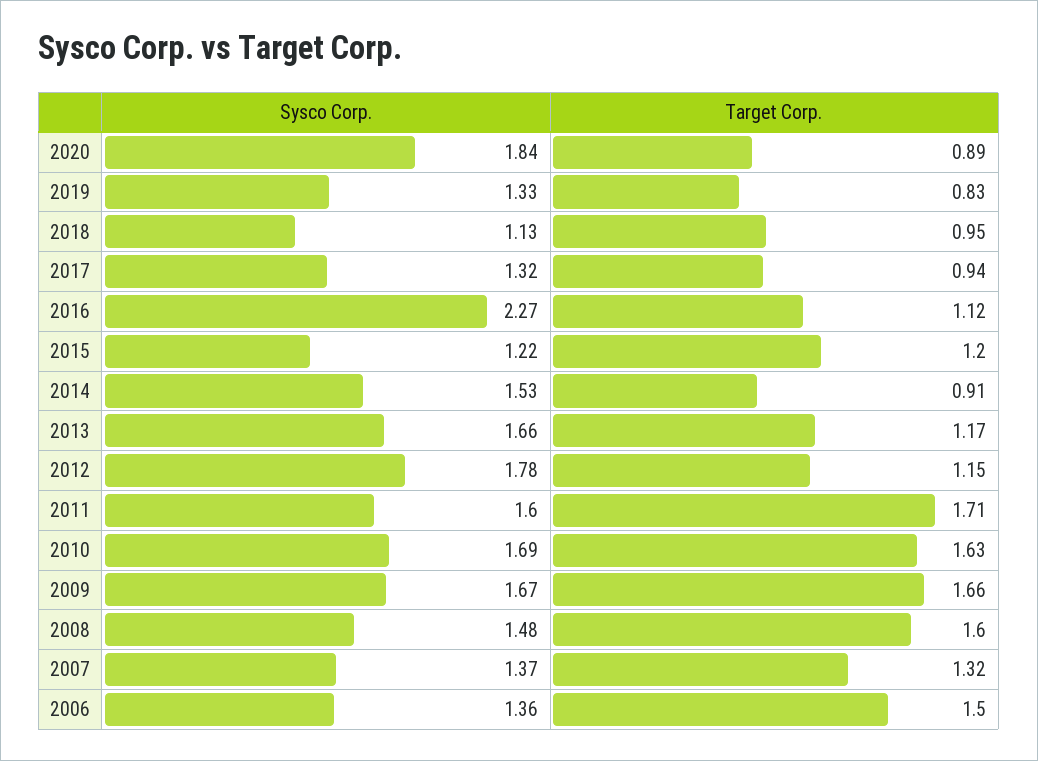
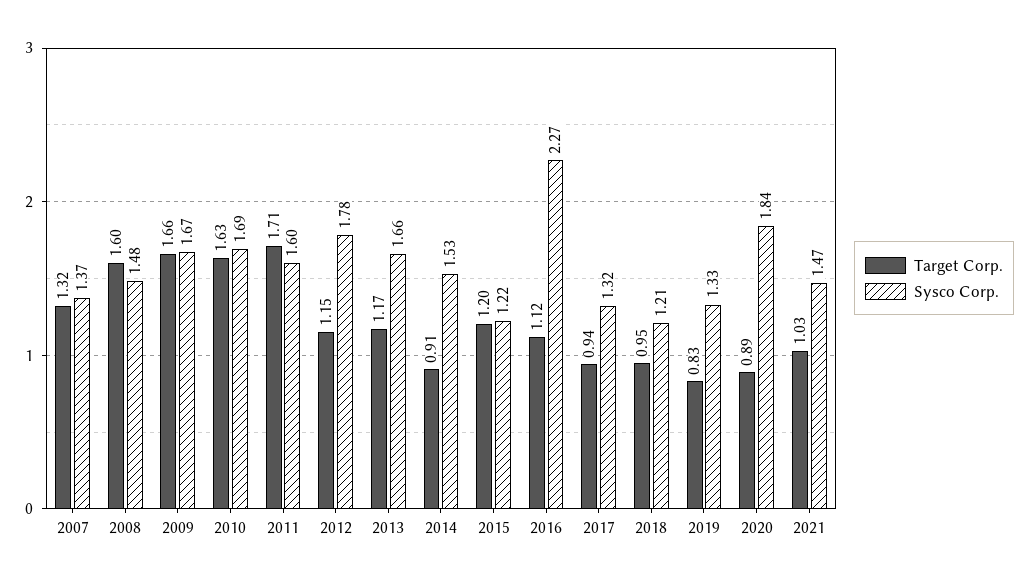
Sysco Corp., 2018: 1.13 -> 1.21
Sysco Corp., 2006: 1.36 -> none
Target Corp., 2006: 1.5 -> none
Target Corp., 2021: none -> 1.03
Sysco Corp., 2021: none -> 1.47

